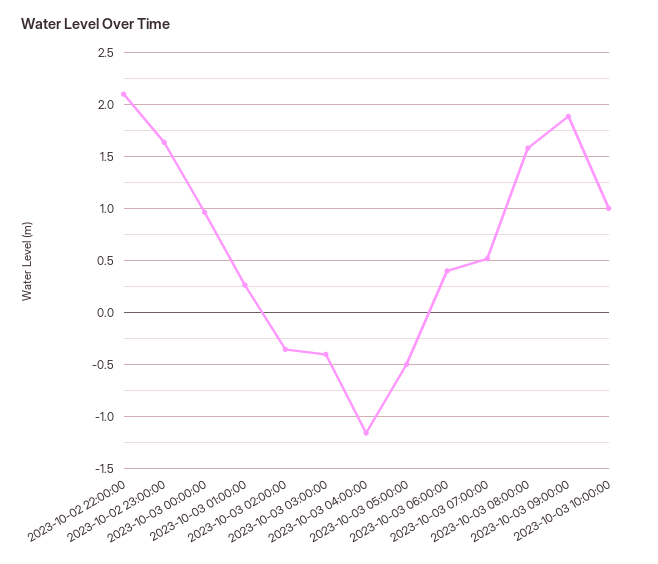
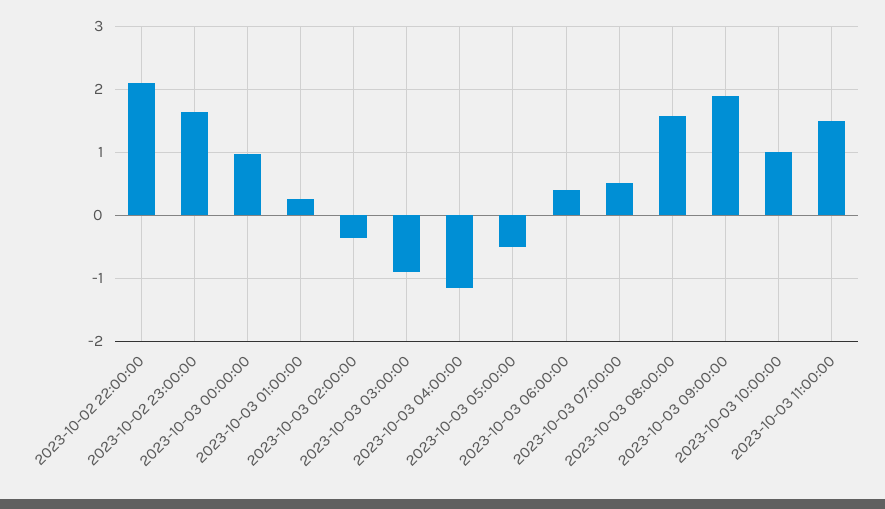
2023-10-03 03:00:00: -0.4 -> -0.9
2023-10-03 11:00:00: none -> 1.5

